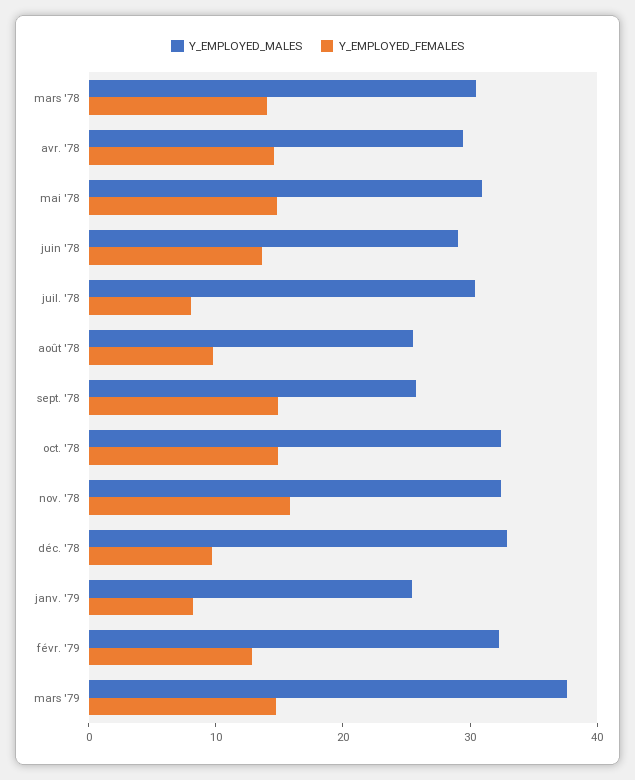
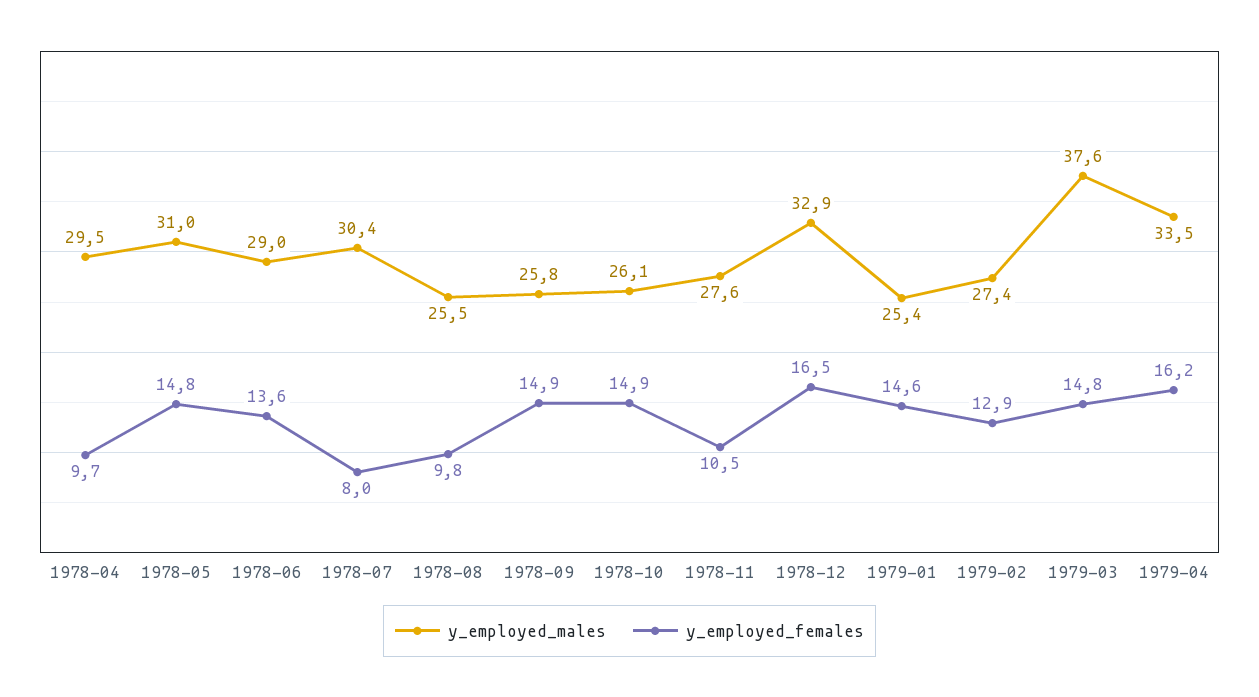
Y_EMPLOYED_MALES, mars '78: 30 -> none
Y_EMPLOYED_FEMALES, mars '78: 14 -> none
Y_EMPLOYED_FEMALES, avr. '78: 14 -> 9.7
Y_EMPLOYED_MALES, oct. '78: 32 -> 26.1
Y_EMPLOYED_MALES, nov. '78: 32 -> 27.6
Y_EMPLOYED_FEMALES, nov. '78: 16 -> 10.5
Y_EMPLOYED_FEMALES, déc. '78: 10 -> 16.5
Y_EMPLOYED_FEMALES, janv. '79: 8 -> 14.6
Y_EMPLOYED_MALES, févr. '79: 32 -> 27.4
Y_EMPLOYED_MALES, 1979-04: none -> 33.5
Y_EMPLOYED_FEMALES, 1979-04: none -> 16.2

